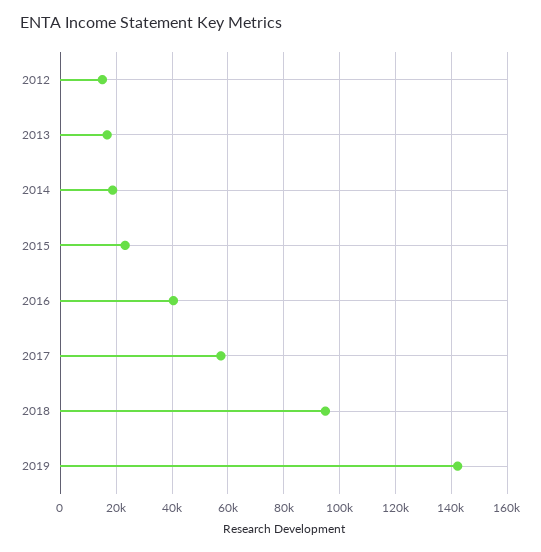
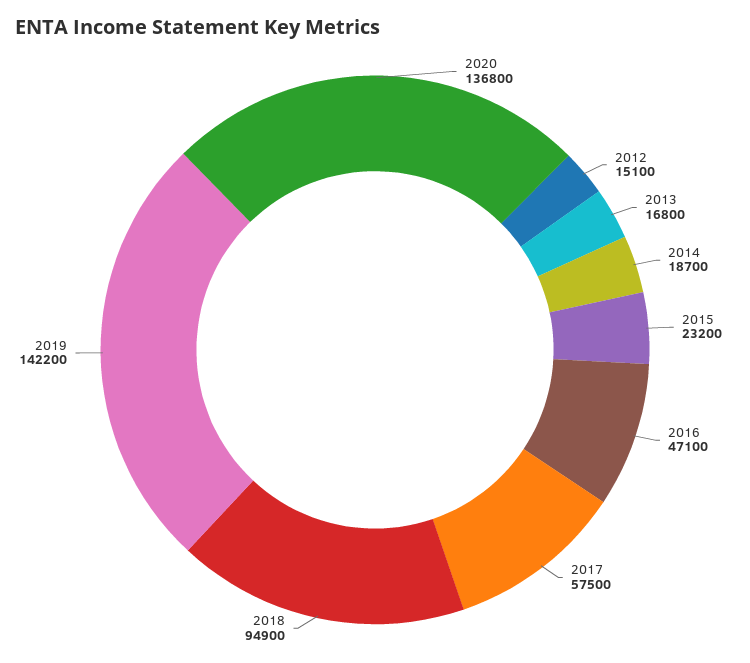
2016: 40000 -> 47100
2020: none -> 136800

